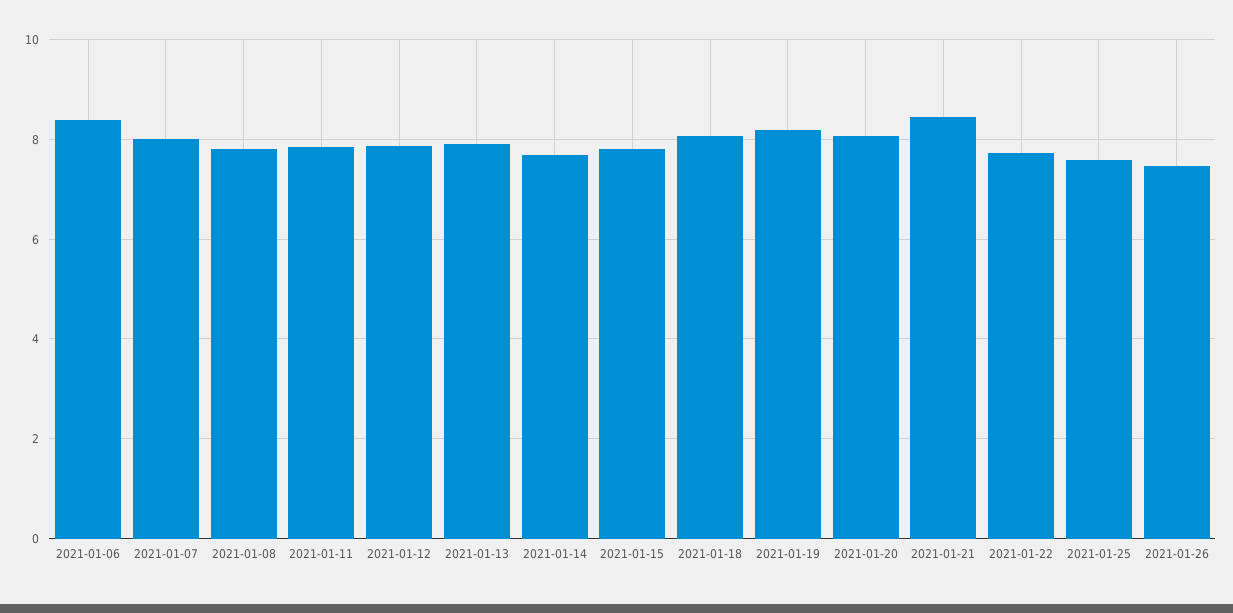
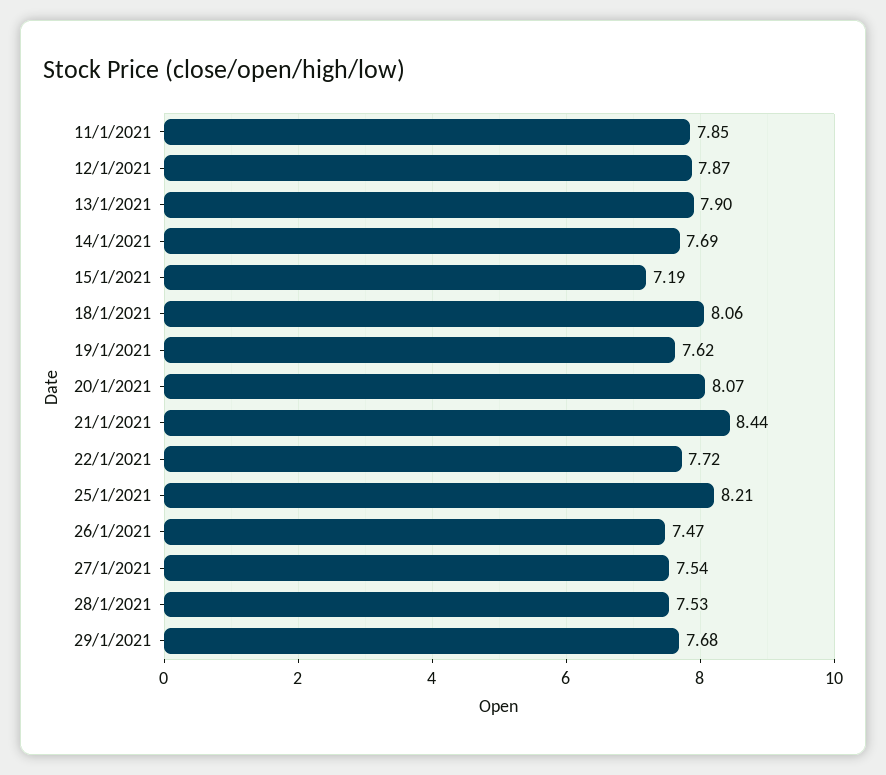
2021-01-06: 8.4 -> none
2021-01-07: 8 -> none
2021-01-08: 7.8 -> none
2021-01-15: 7.8 -> 7.19
2021-01-19: 8.2 -> 7.62
2021-01-25: 7.6 -> 8.21
27/1/2021: none -> 7.54
28/1/2021: none -> 7.53
29/1/2021: none -> 7.68

